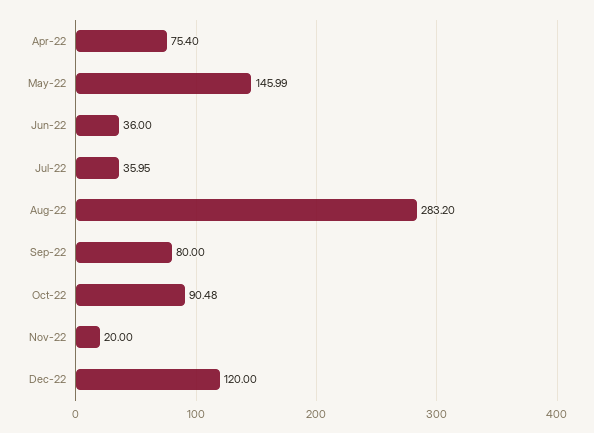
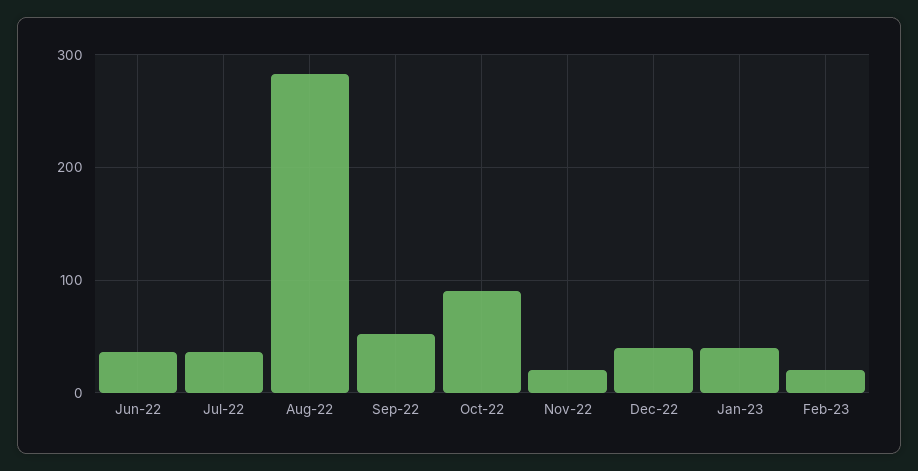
Apr-22: 75.4 -> none
May-22: 145.99 -> none
Sep-22: 80 -> 50
Dec-22: 120 -> 40
Jan-23: none -> 40
Feb-23: none -> 20

